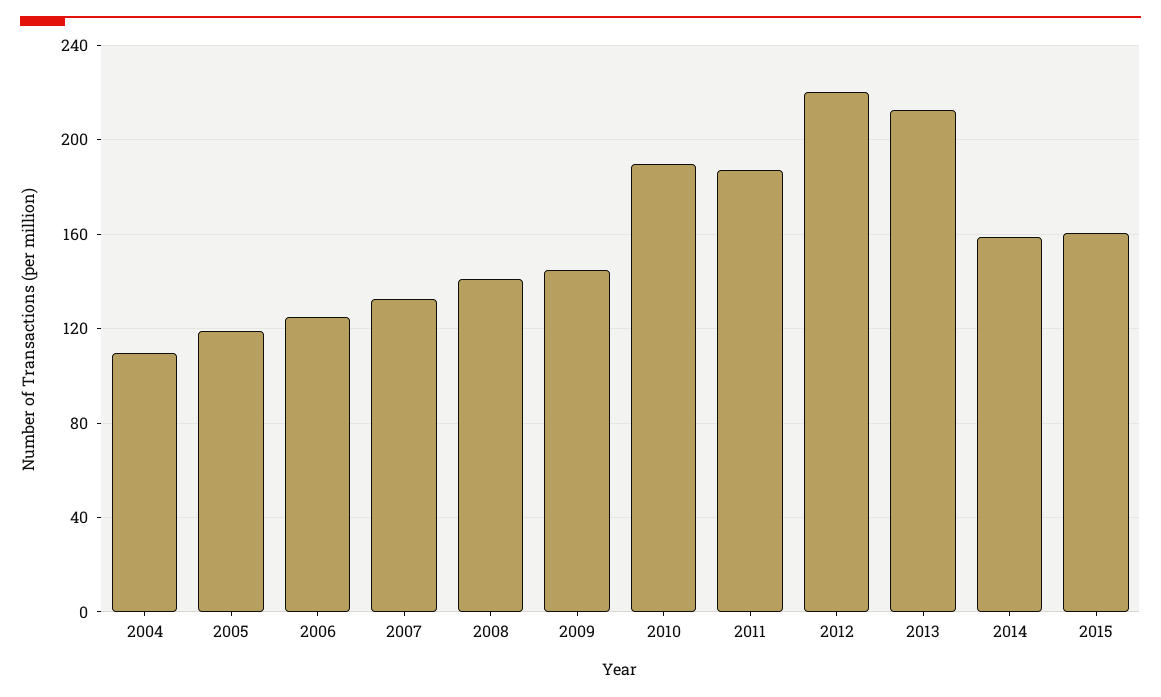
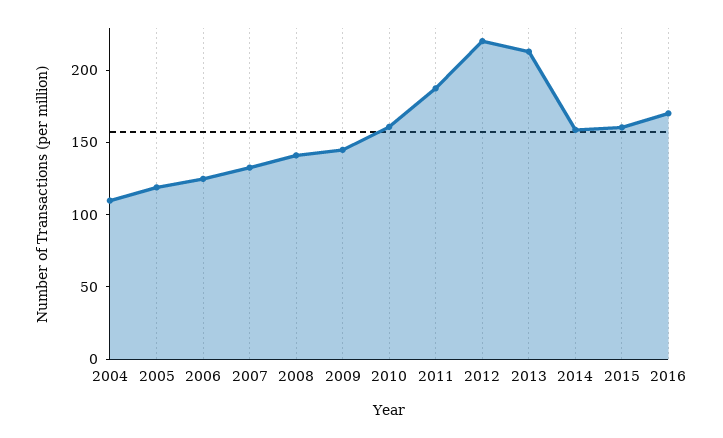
2010: 190 -> 160
2016: none -> 170

